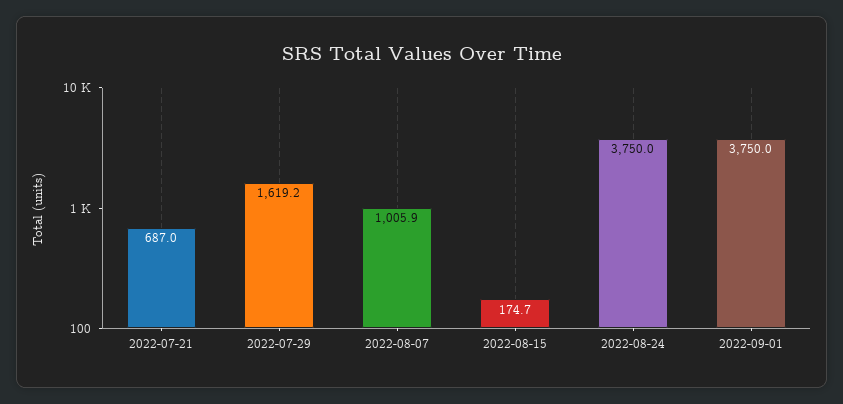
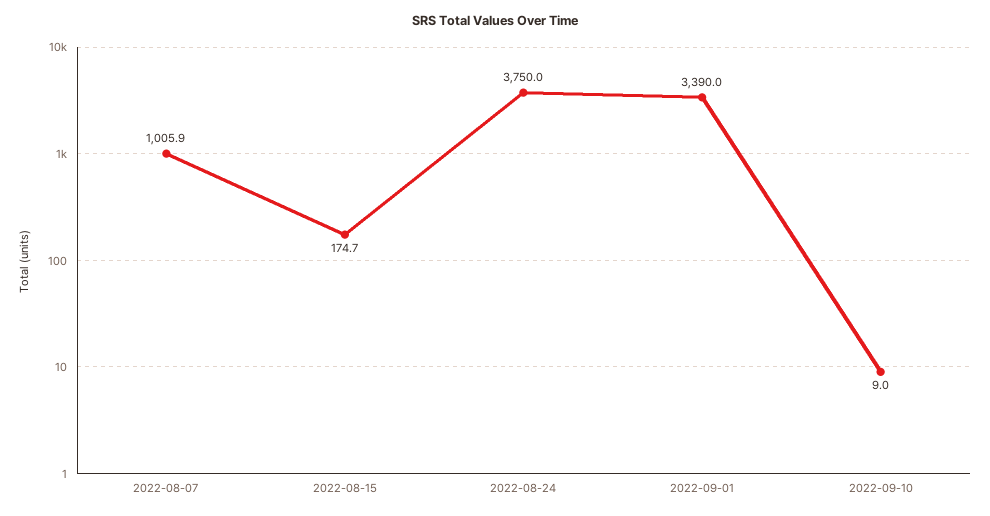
2022-07-21: 687 -> none
2022-07-29: 1619.2 -> none
2022-09-01: 3750 -> 3390
2022-09-10: none -> 9

